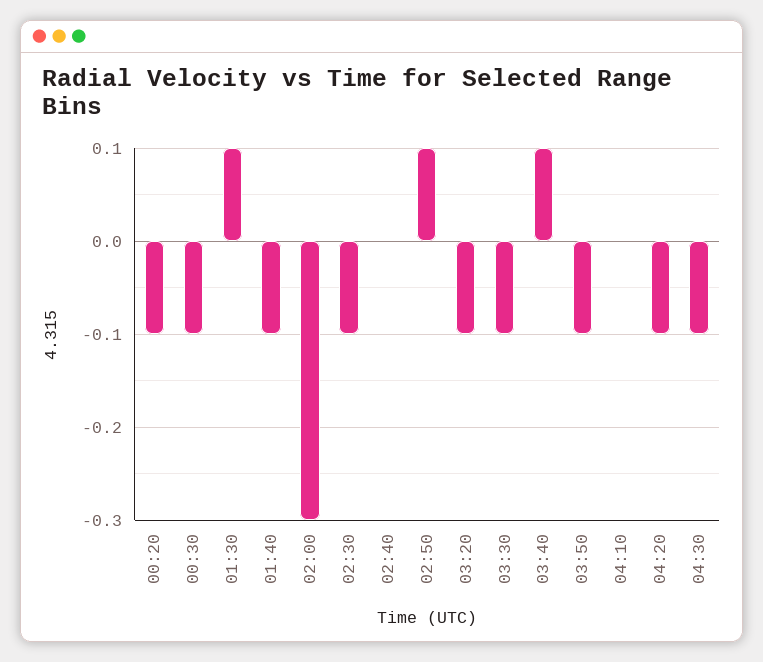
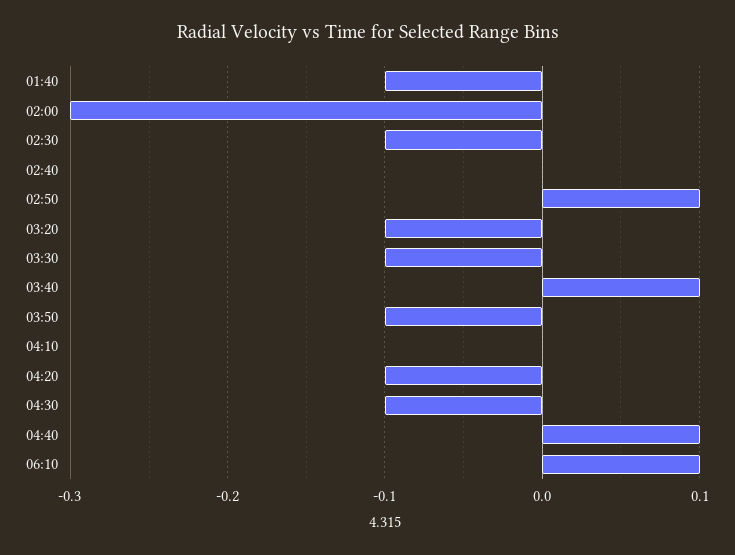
00:20: -0.1 -> none
00:30: -0.1 -> none
01:30: 0.1 -> none
04:40: none -> 0.1
06:10: none -> 0.1

